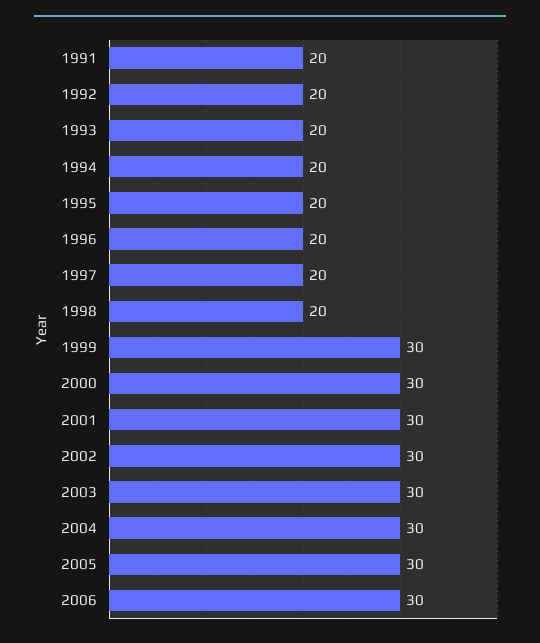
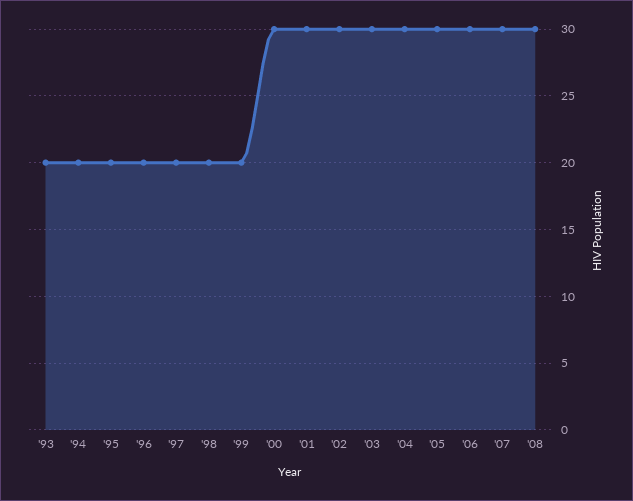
1991: 20 -> none
1992: 20 -> none
1999: 30 -> 20
'07: none -> 30
'08: none -> 30

